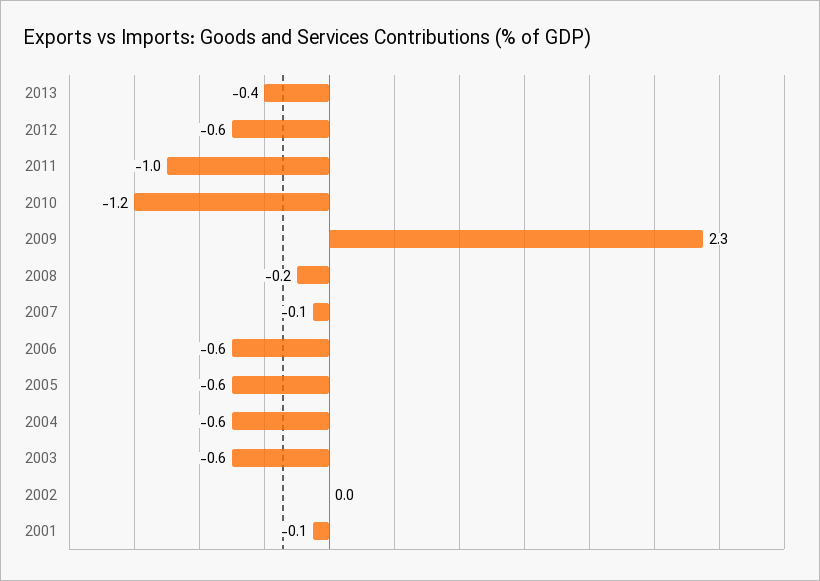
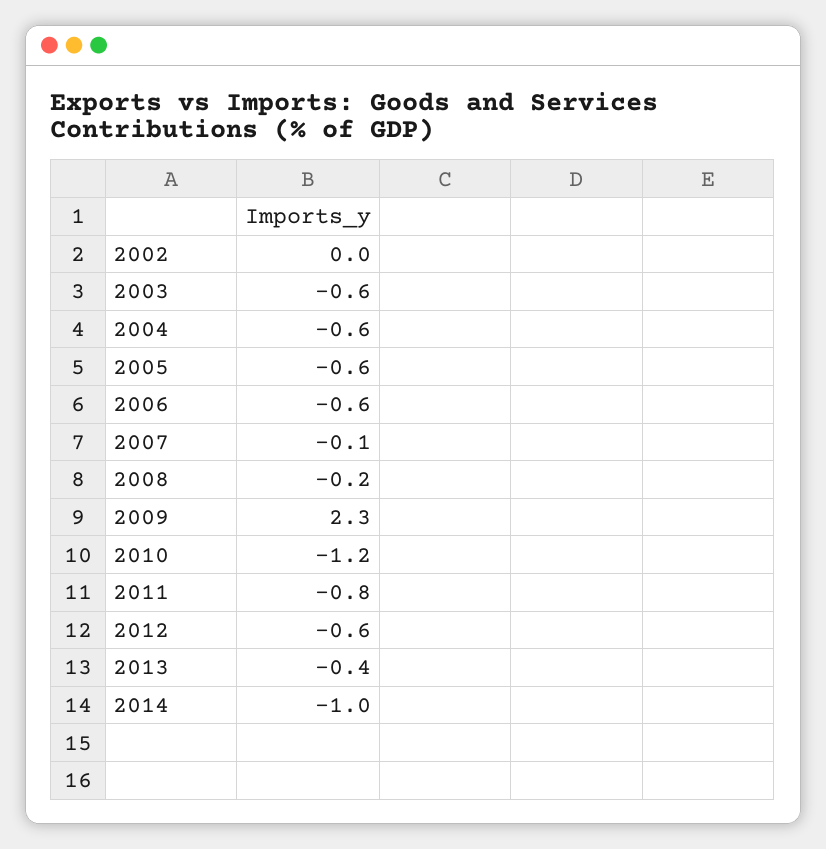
2011: -1 -> -0.8
2001: -0.1 -> none
2014: none -> -1

